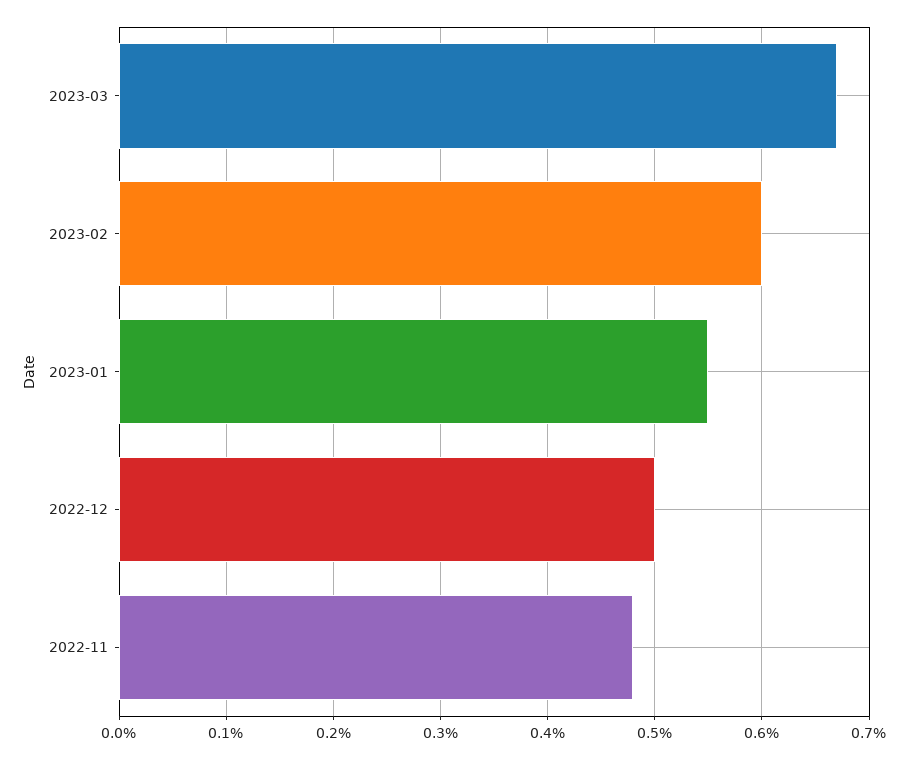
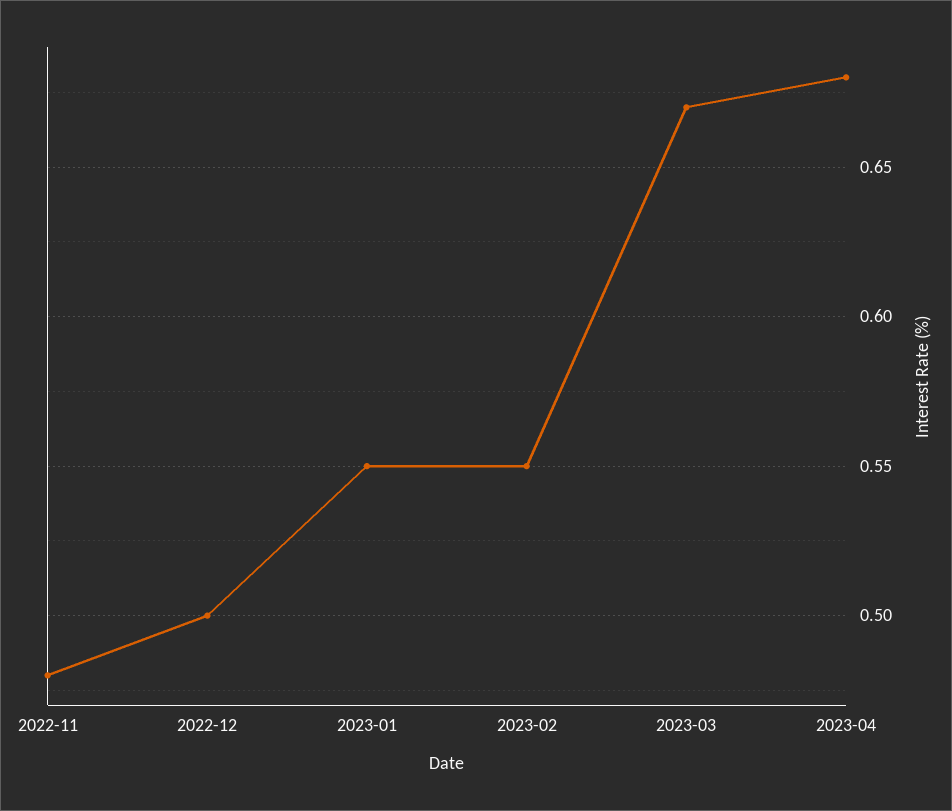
2023-02: 0.6 -> 0.55
2023-04: none -> 0.68

